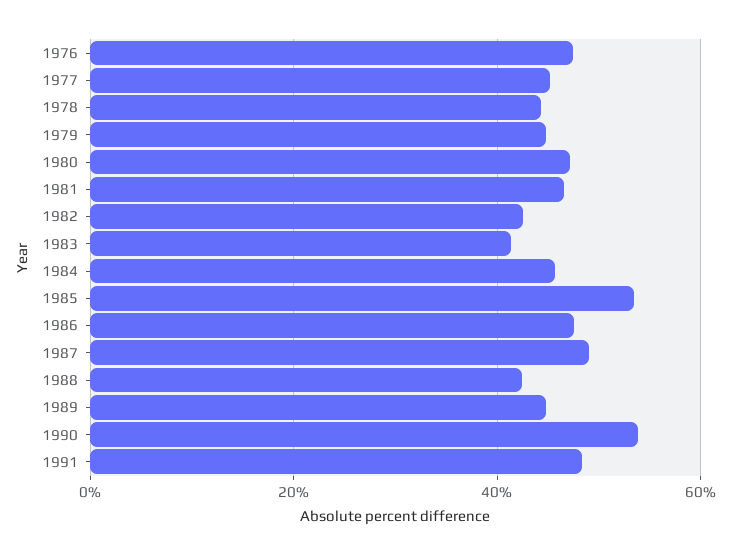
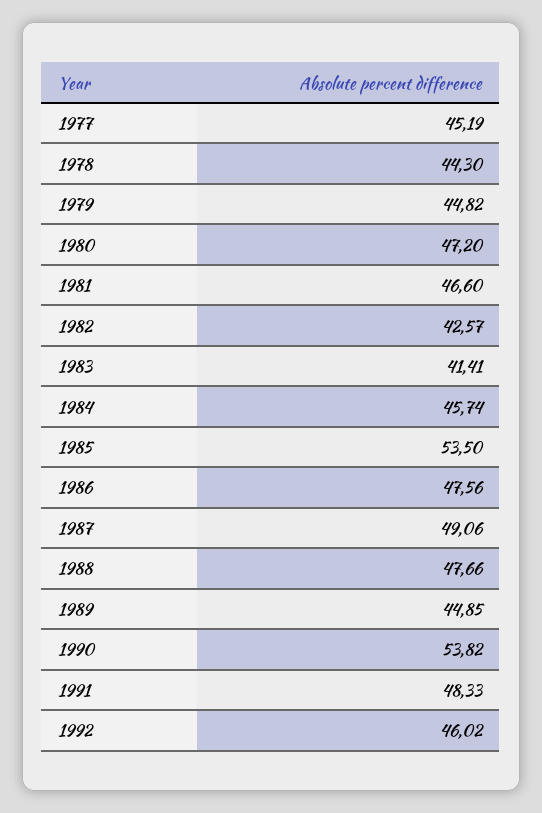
1976: 48 -> none
1988: 42 -> 47.66
1992: none -> 46.02

